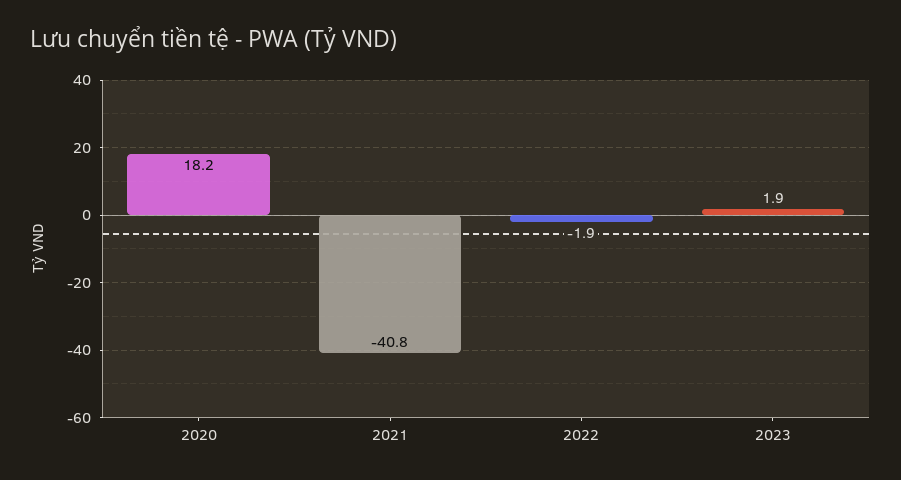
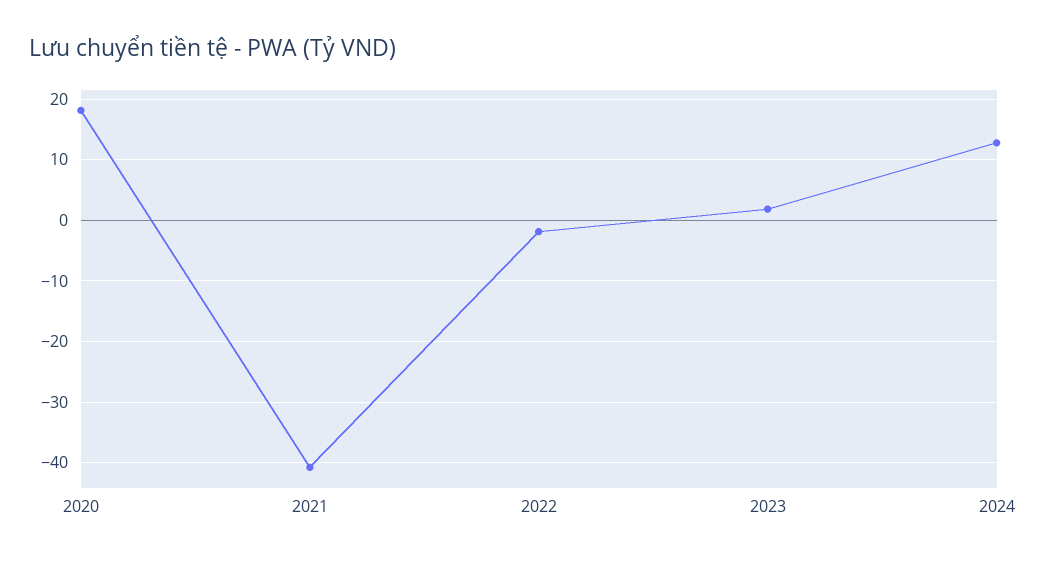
2024: none -> 13

